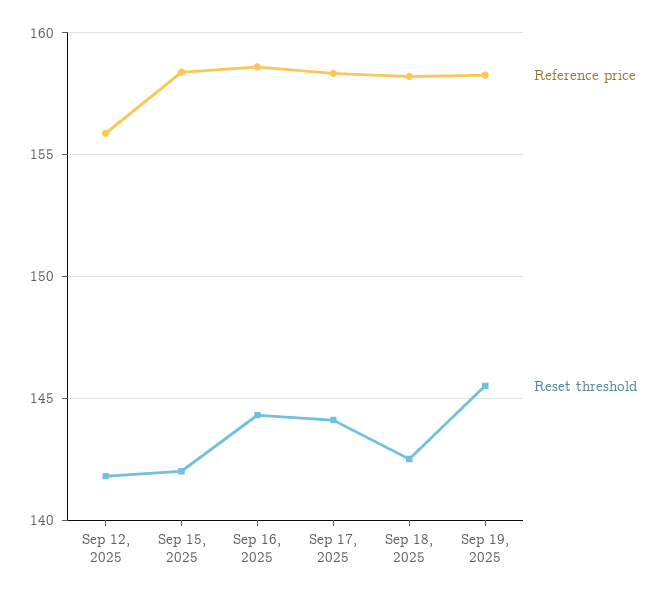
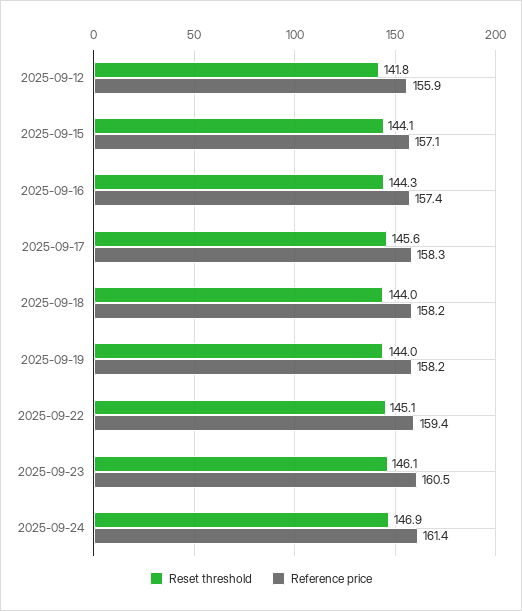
Reference price, Sep 15, 2025: 158.5 -> 157.1
Reset threshold, Sep 15, 2025: 142 -> 144.1
Reference price, Sep 16, 2025: 158.5 -> 157.4
Reset threshold, Sep 17, 2025: 144 -> 145.6
Reset threshold, Sep 18, 2025: 142.5 -> 144
Reset threshold, Sep 19, 2025: 145.5 -> 144
Reset threshold, 2025-09-22: none -> 145.1
Reference price, 2025-09-22: none -> 159.4
Reset threshold, 2025-09-23: none -> 146.1
Reference price, 2025-09-23: none -> 160.5
Reset threshold, 2025-09-24: none -> 146.9
Reference price, 2025-09-24: none -> 161.4

